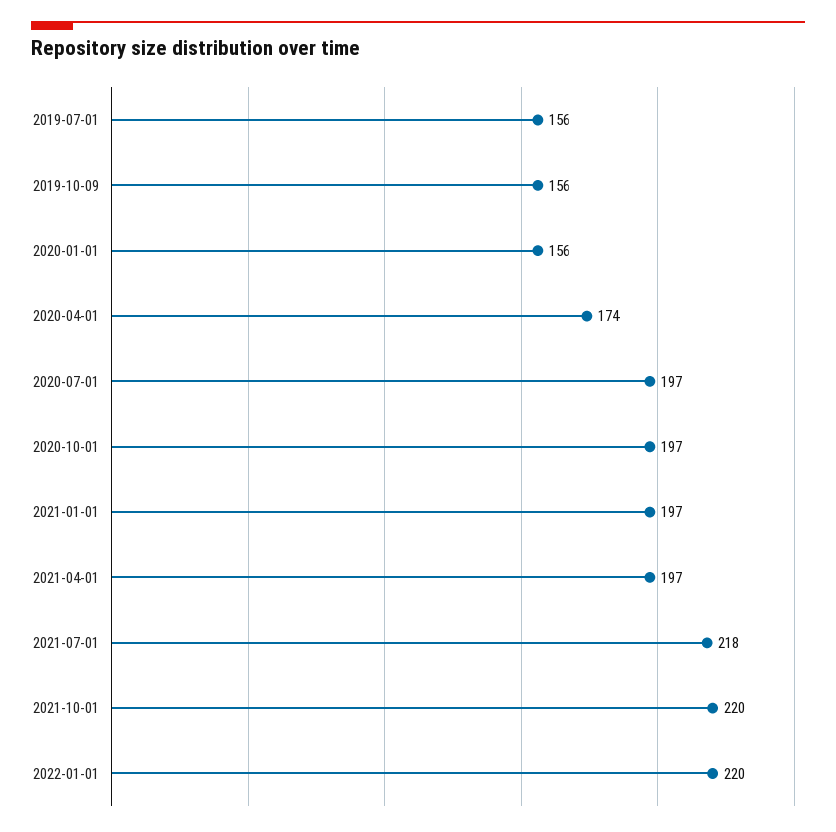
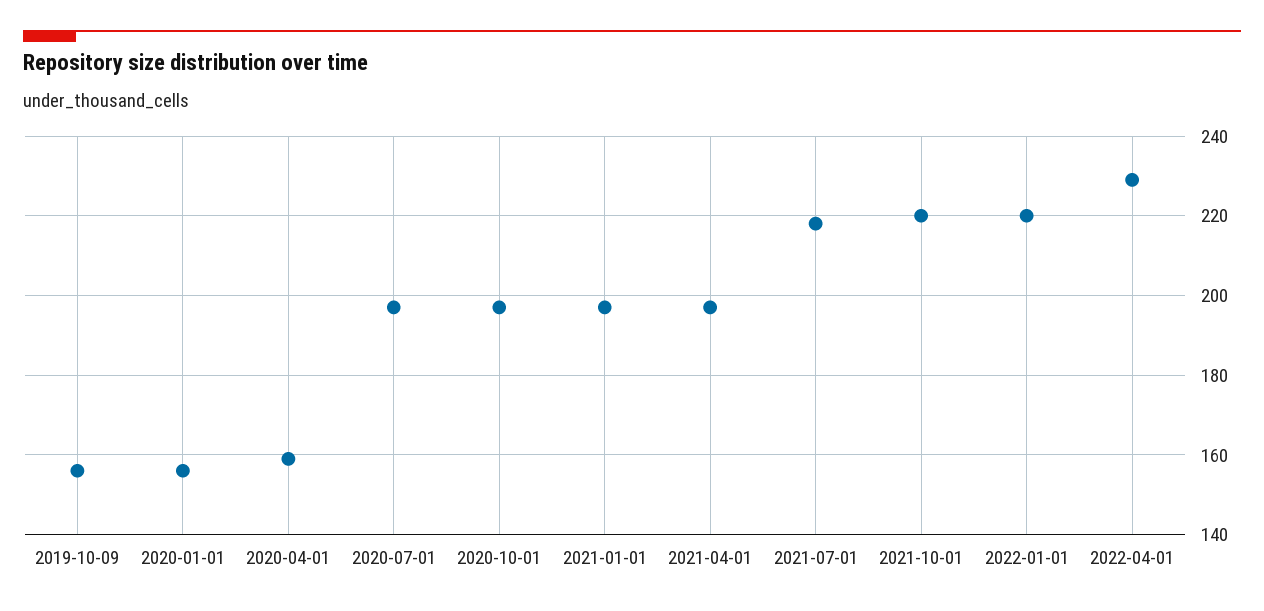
2019-07-01: 156 -> none
2020-04-01: 174 -> 160
2022-04-01: none -> 230

